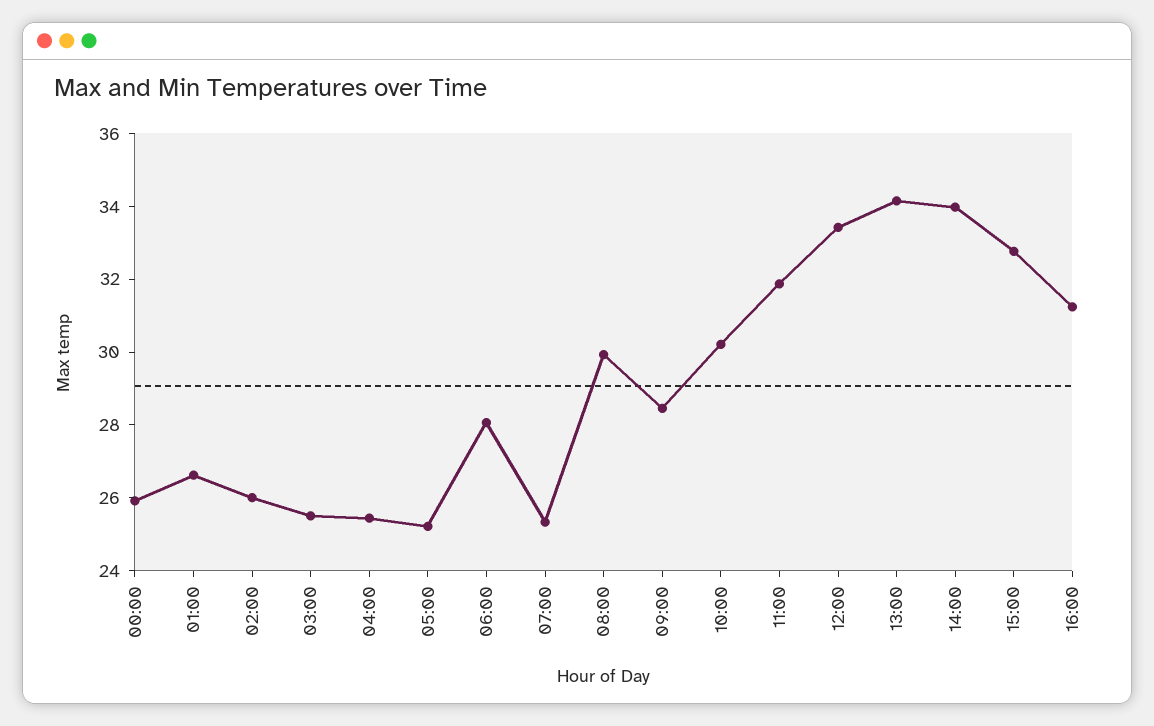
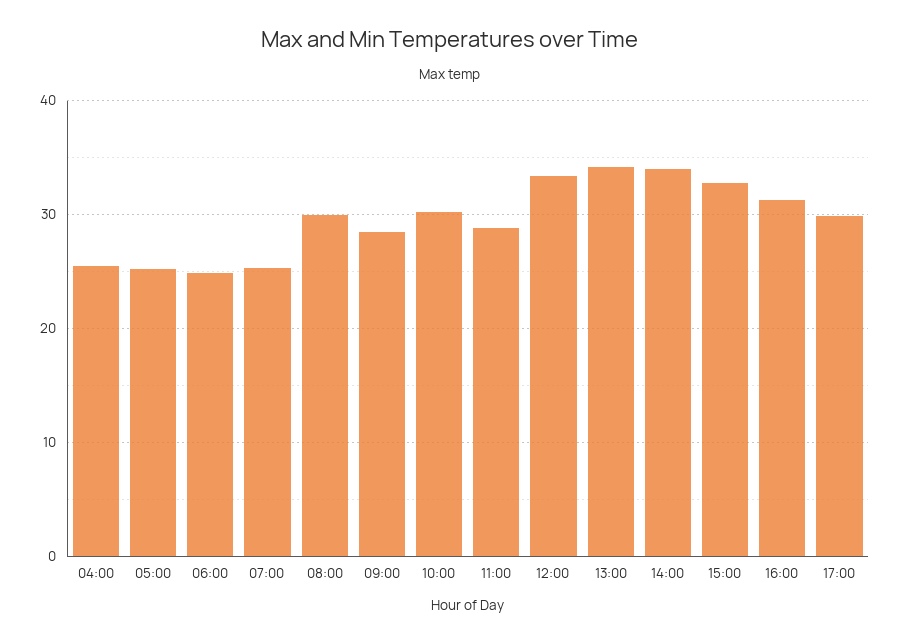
00:00: 26 -> none
01:00: 26.5 -> none
02:00: 26 -> none
03:00: 25.5 -> none
06:00: 28 -> 25
11:00: 32 -> 29
17:00: none -> 30

